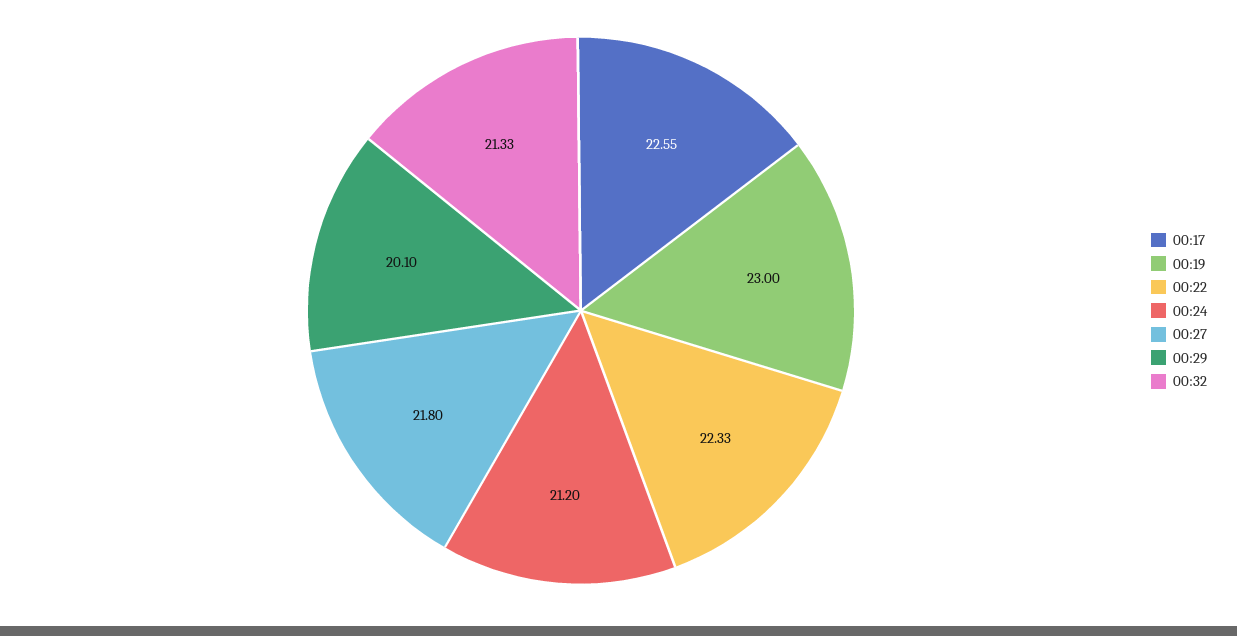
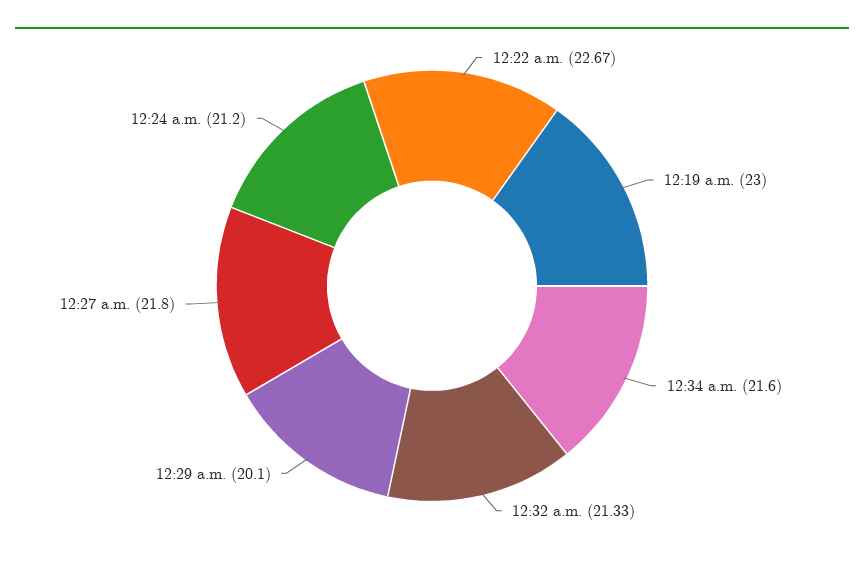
00:17: 22.55 -> none
00:22: 22.33 -> 22.67
12:34 a.m.: none -> 21.6

